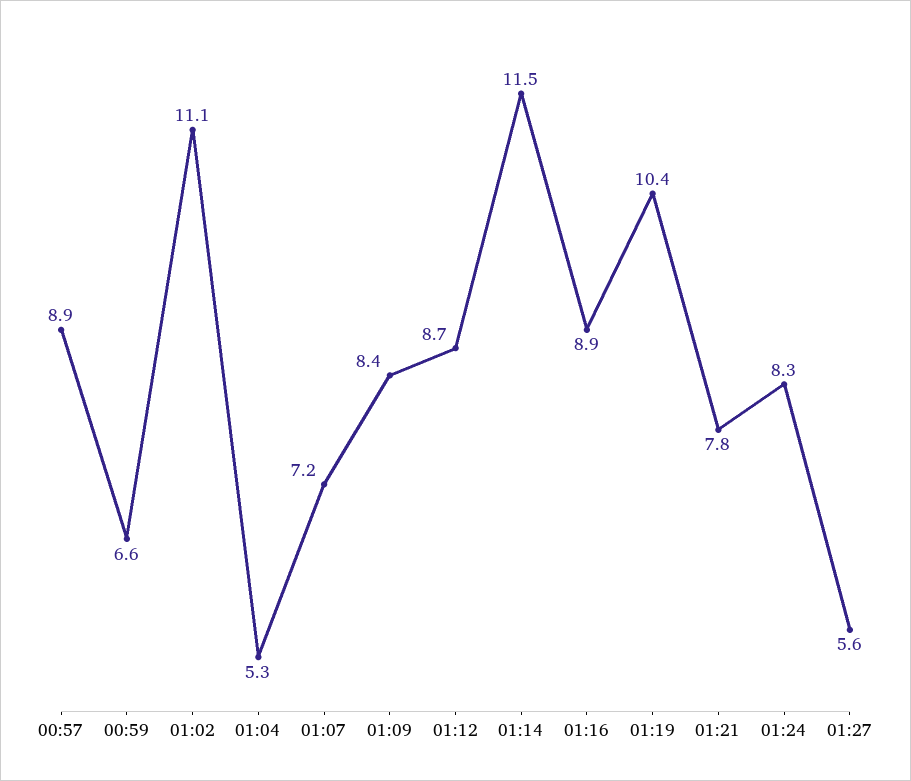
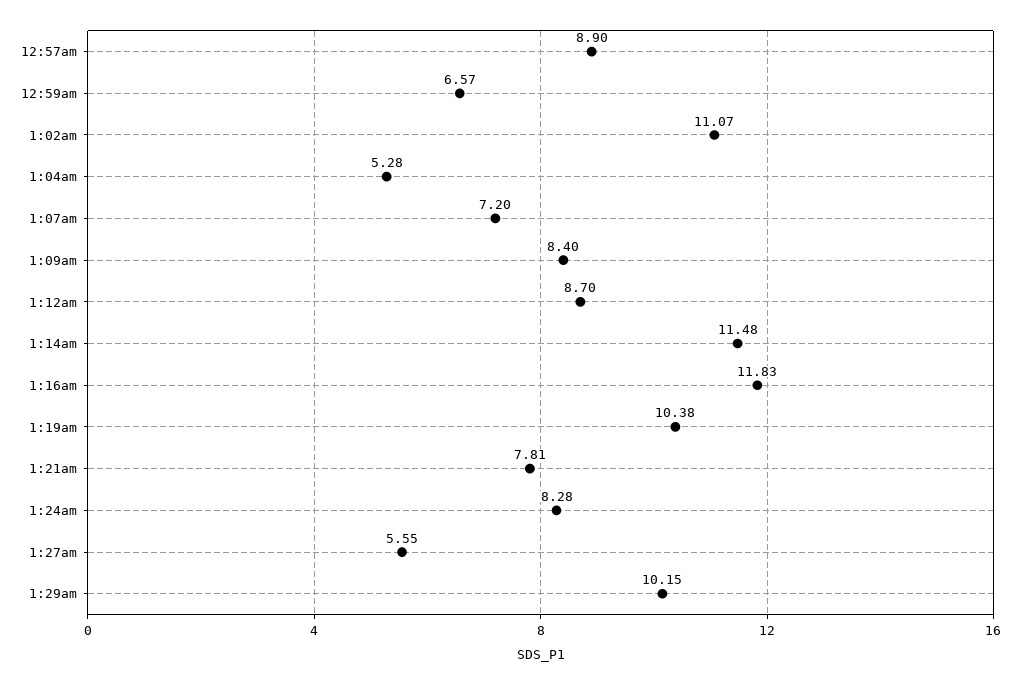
01:16: 8.9 -> 11.83
1:29am: none -> 10.15

